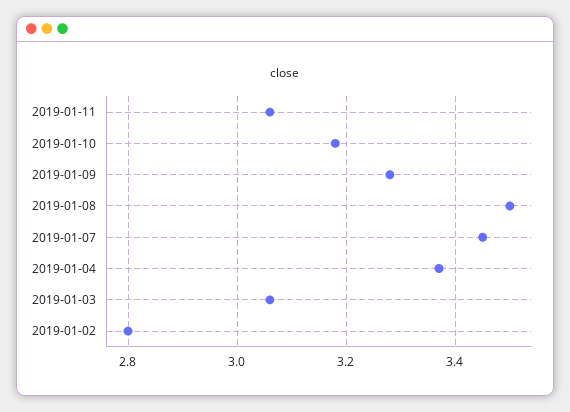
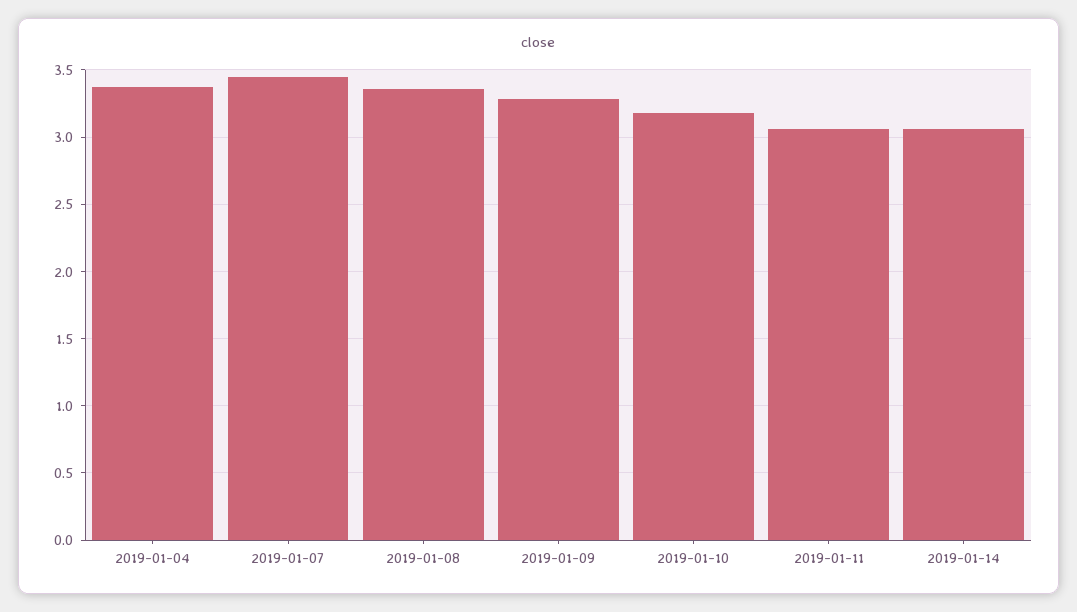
2019-01-08: 3.5 -> 3.35
2019-01-03: 3.05 -> none
2019-01-02: 2.8 -> none
2019-01-14: none -> 3.05

